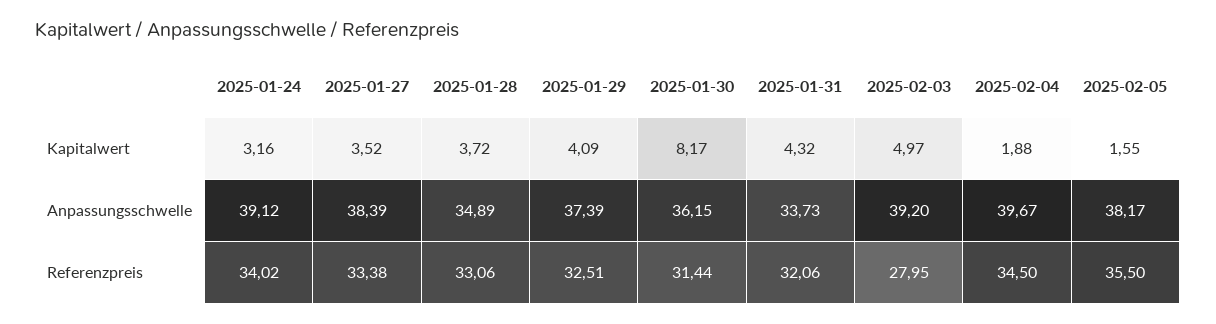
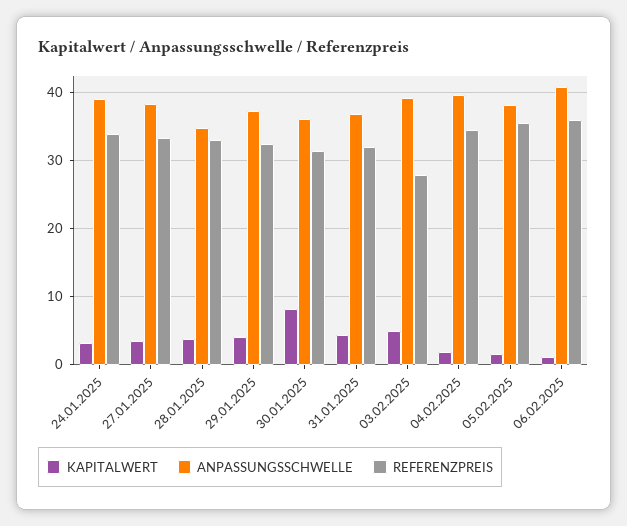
Anpassungsschwelle, 2025-01-31: 33.73 -> 37
Kapitalwert, 06.02.2025: none -> 1
Anpassungsschwelle, 06.02.2025: none -> 41
Referenzpreis, 06.02.2025: none -> 36

